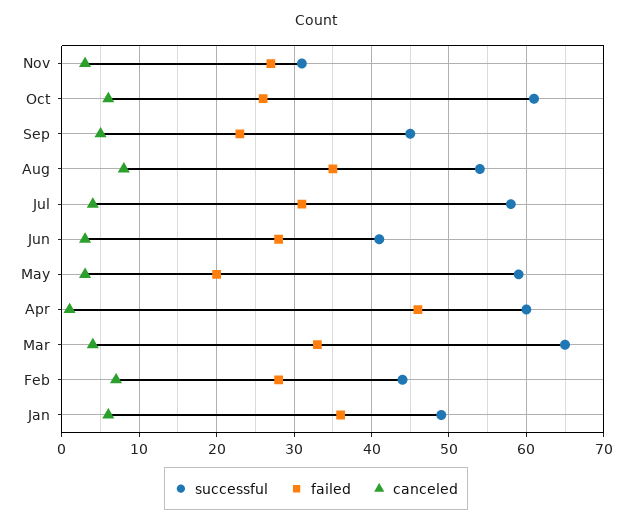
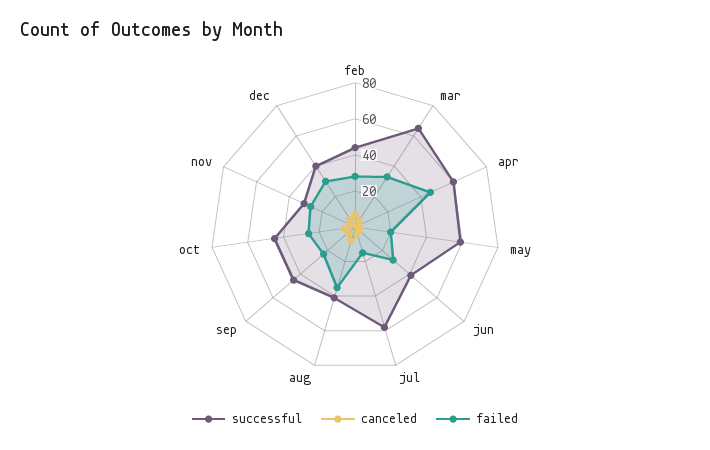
successful, Oct: 61 -> 45
successful, Aug: 54 -> 40
failed, Jul: 31 -> 15
successful, Jan: 49 -> none
failed, Jan: 36 -> none
canceled, Jan: 6 -> none
successful, dec: none -> 40
canceled, dec: none -> 5
failed, dec: none -> 30

